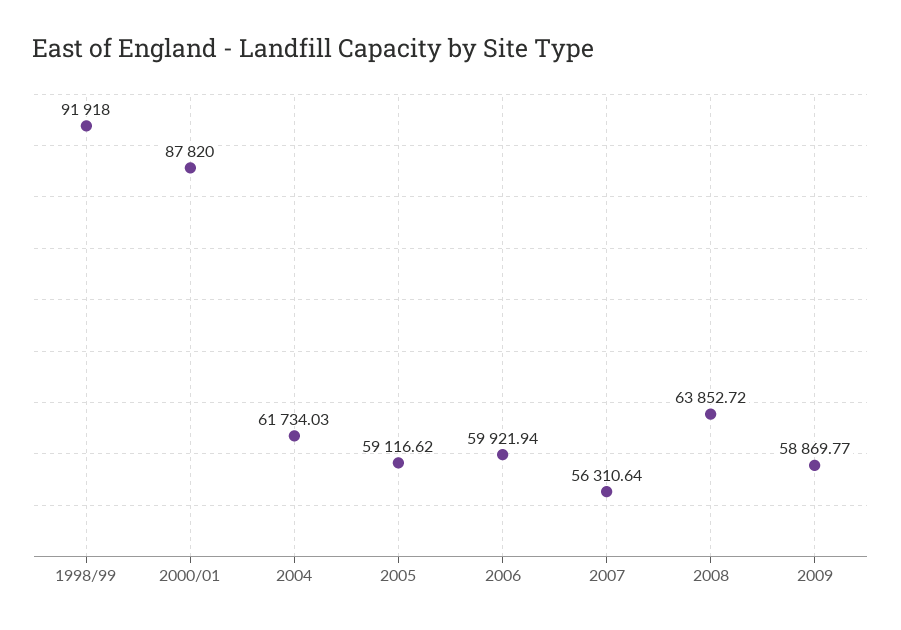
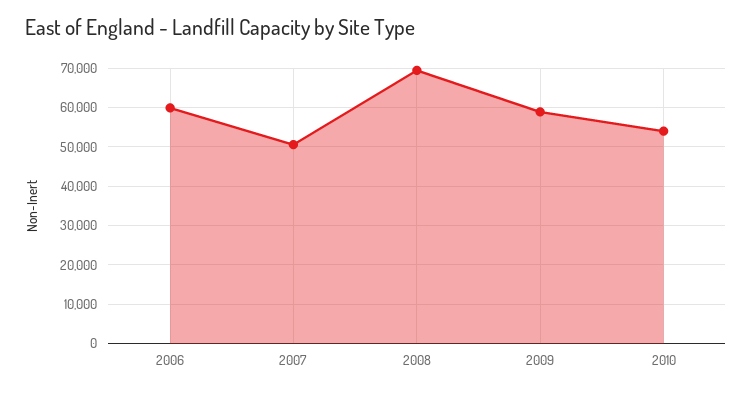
1998/99: 91918 -> none
2000/01: 87820 -> none
2004: 61734.03 -> none
2005: 59116.62 -> none
2007: 56310.64 -> 50000
2008: 63852.72 -> 70000
2010: none -> 54000

